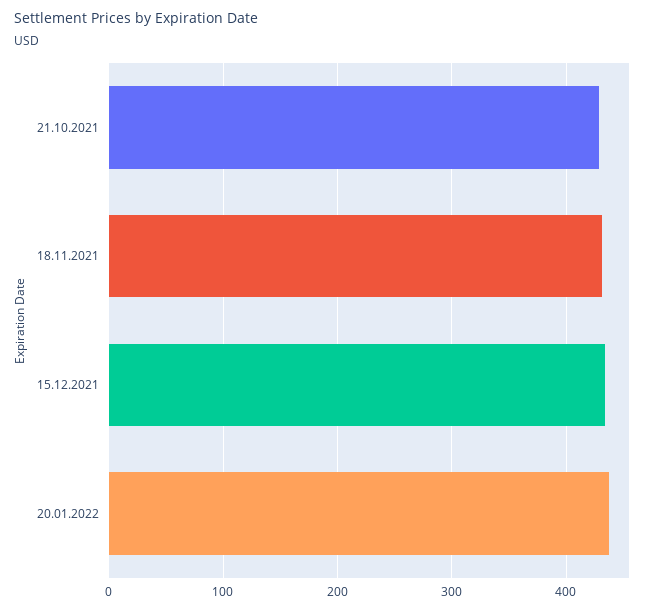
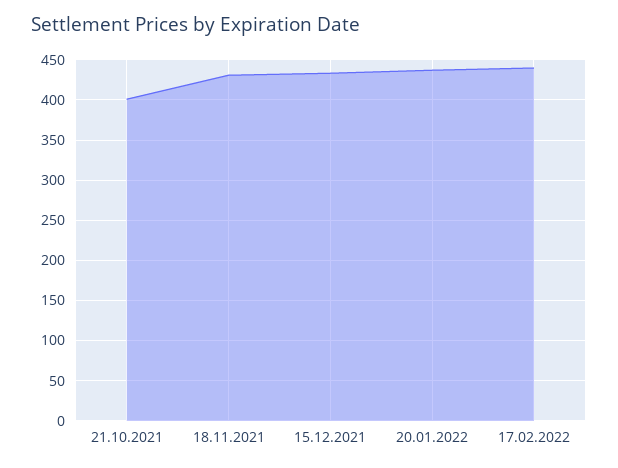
21.10.2021: 430 -> 400
17.02.2022: none -> 440

